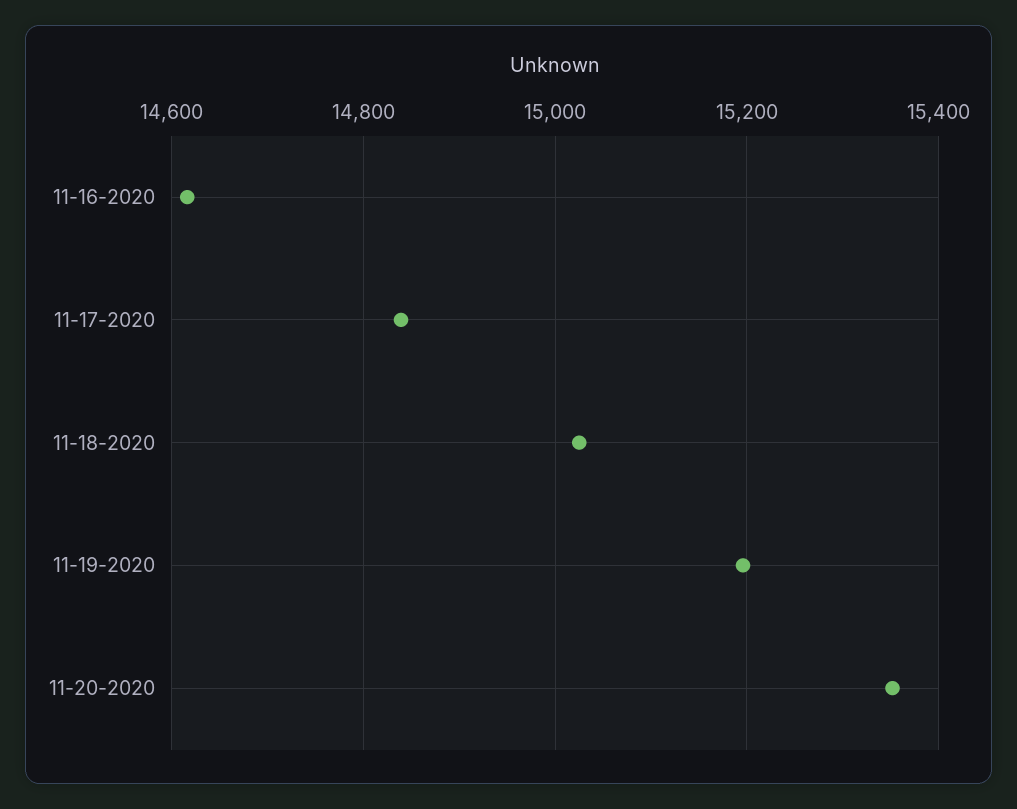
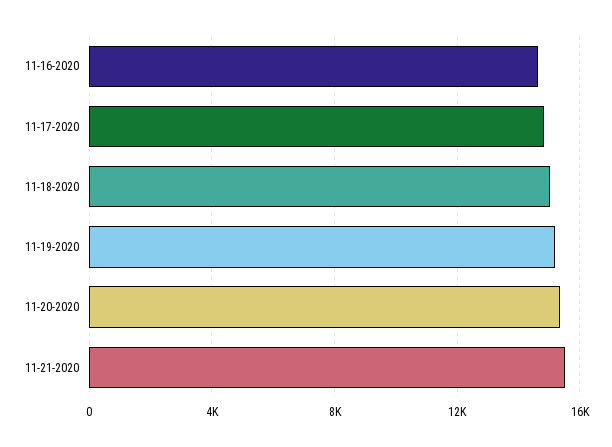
11-21-2020: none -> 15500

